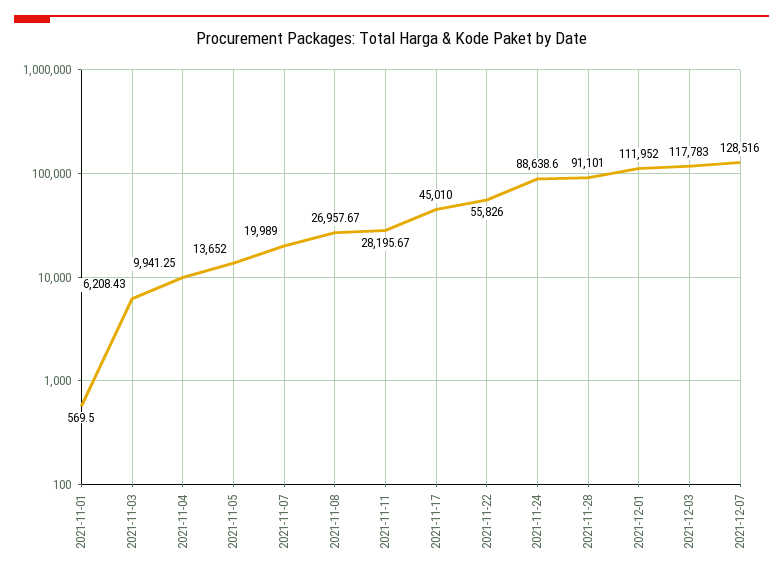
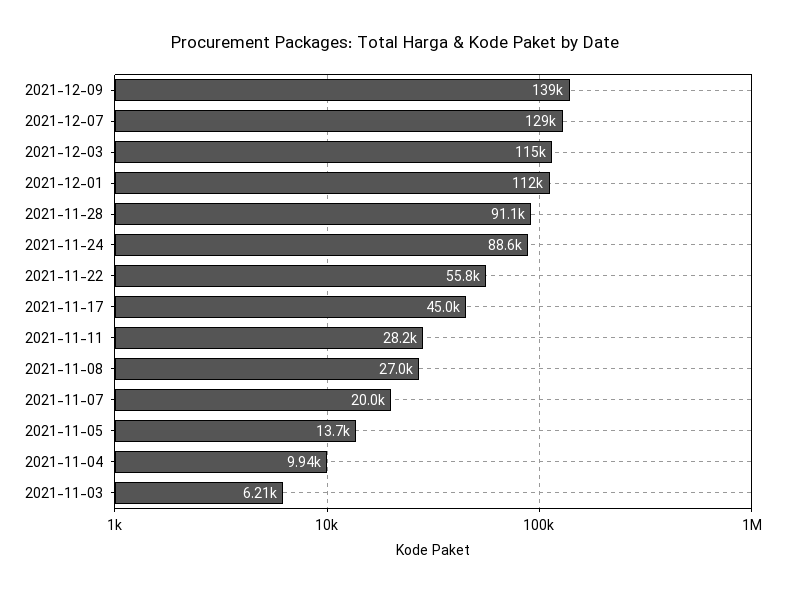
2021-11-01: 569.5 -> none
2021-12-03: 117783 -> 115000
2021-12-09: none -> 139000

